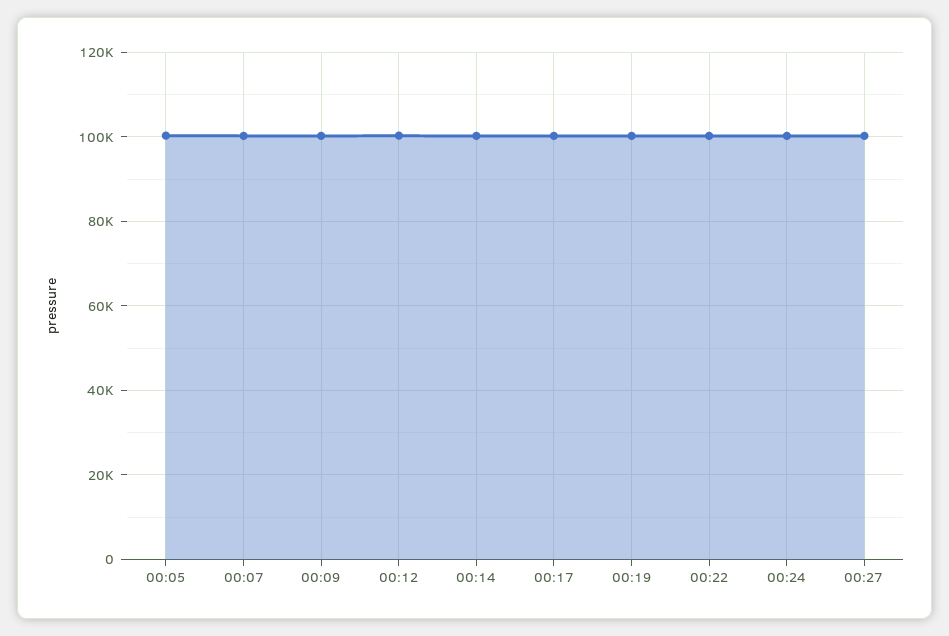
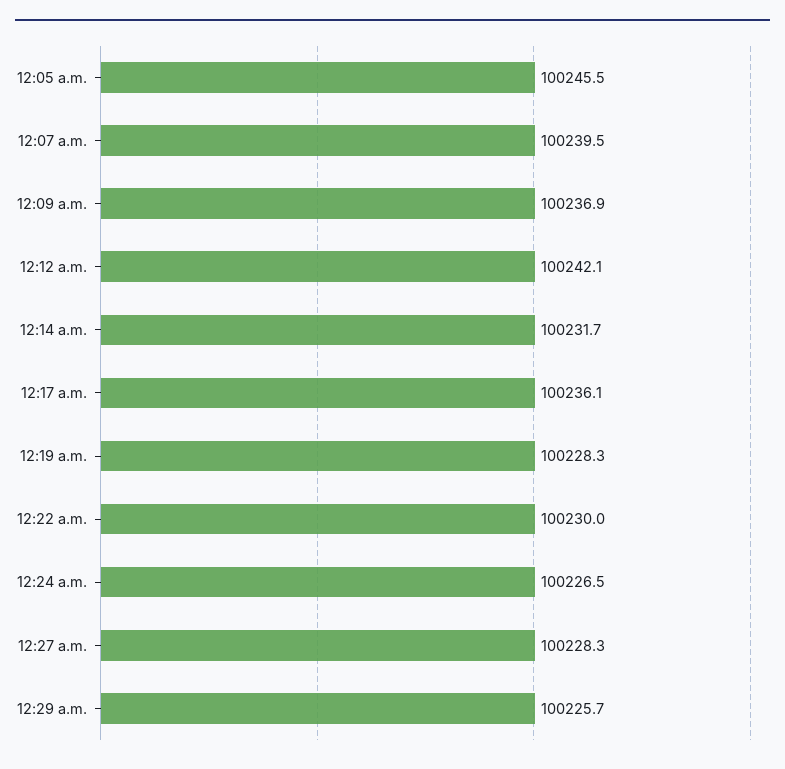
12:29 a.m.: none -> 100225.7

